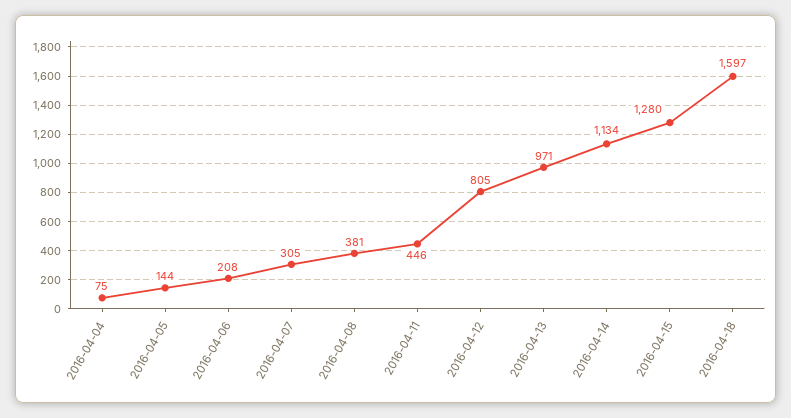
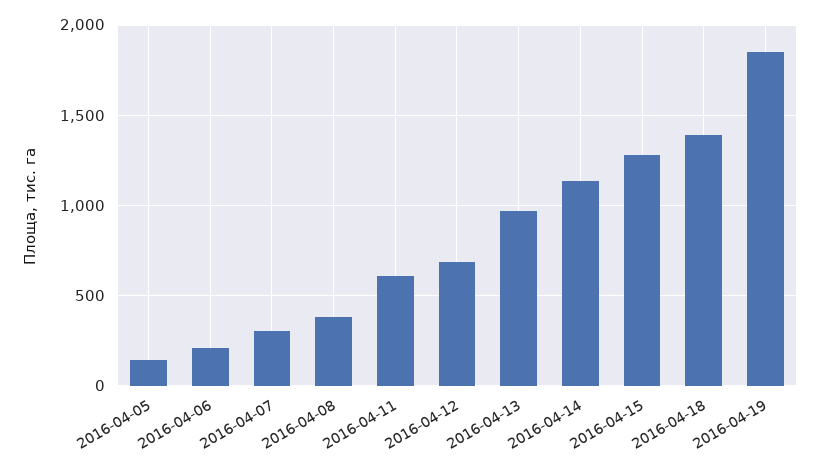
2016-04-04: 75 -> none
2016-04-11: 446 -> 600
2016-04-12: 805 -> 700
2016-04-18: 1597 -> 1400
2016-04-19: none -> 1850

